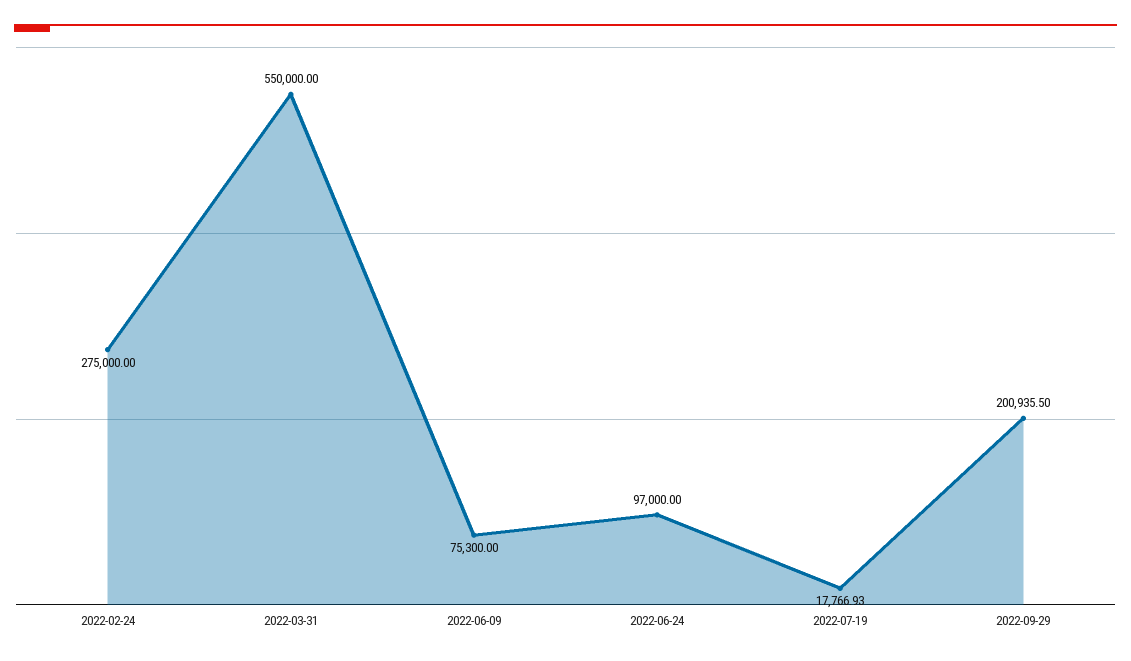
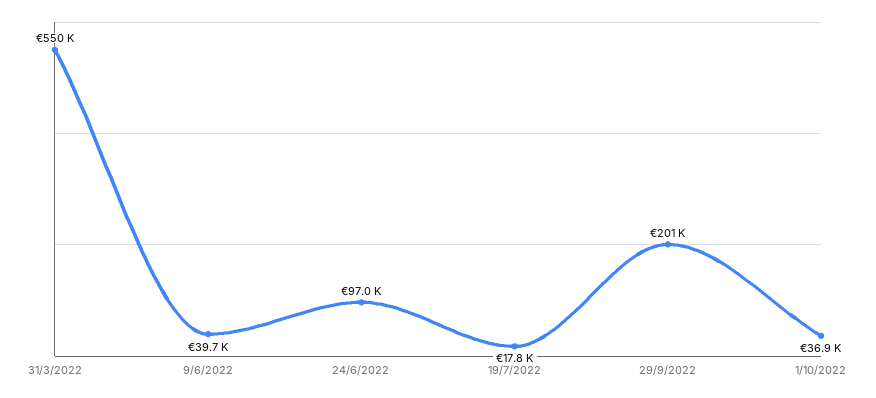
2022-02-24: 275000 -> none
2022-06-09: 75300 -> 39700
1/10/2022: none -> 36900

